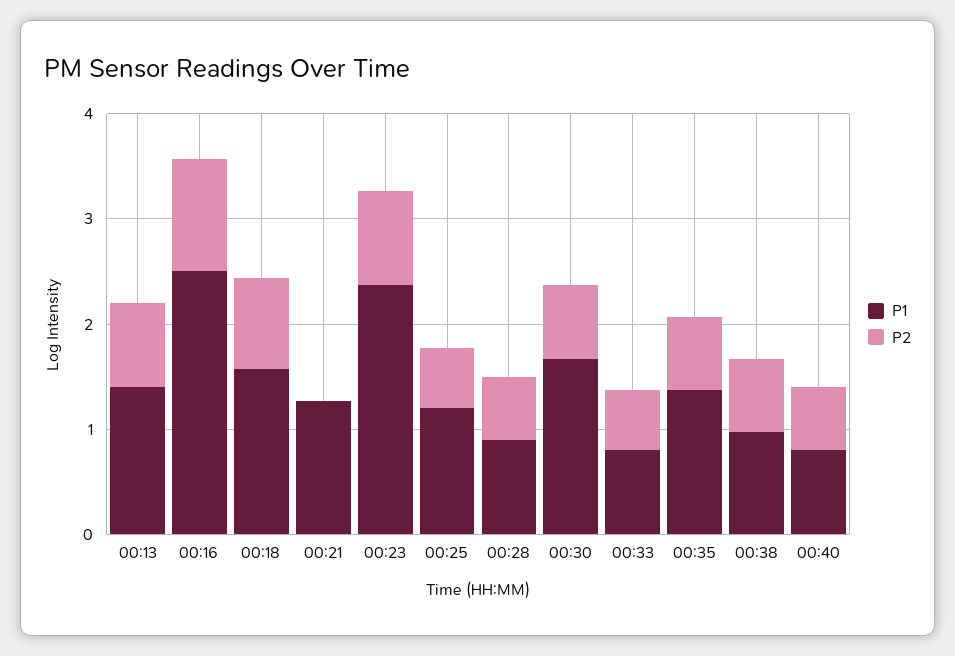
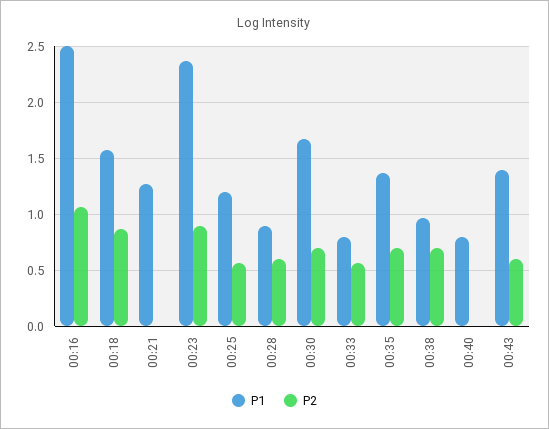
P1, 00:13: 1.4 -> none
P2, 00:13: 0.8 -> none
P2, 00:40: 0.6 -> 0
P1, 00:43: none -> 1.4
P2, 00:43: none -> 0.6

